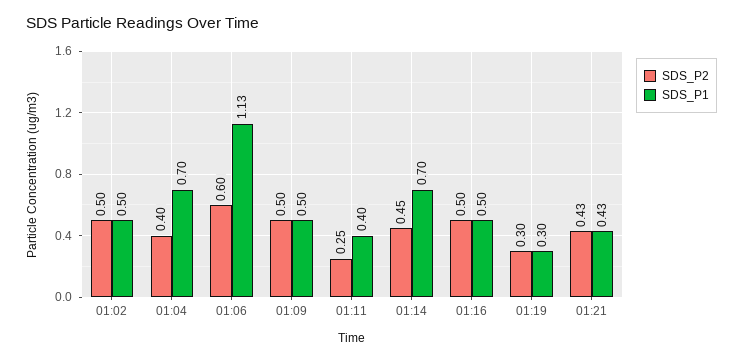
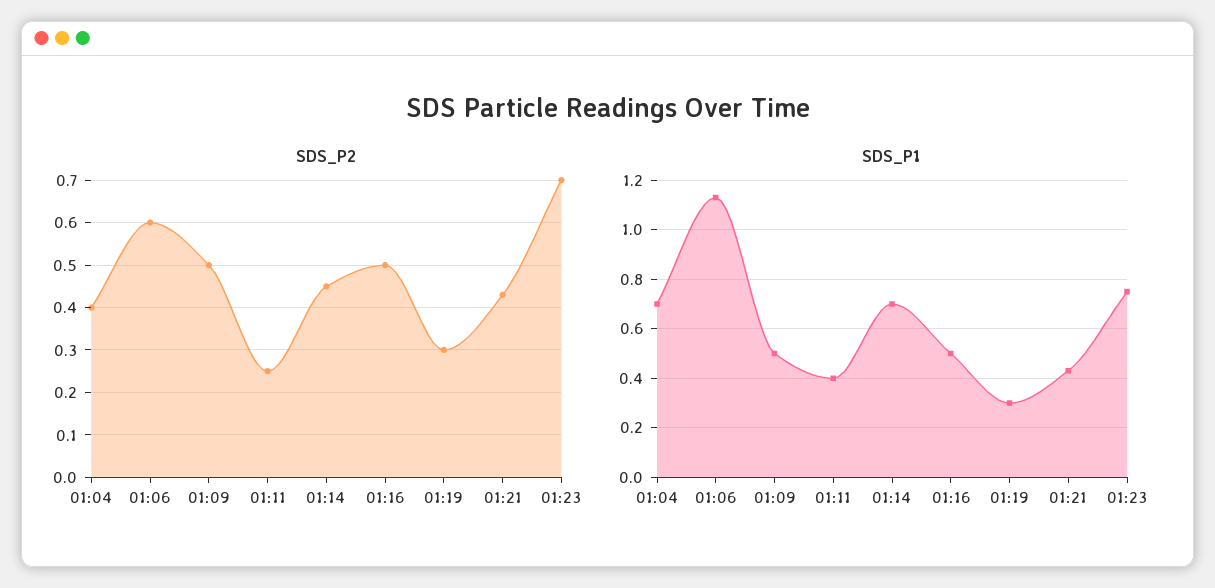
SDS_P2, 01:02: 0.5 -> none
SDS_P1, 01:02: 0.5 -> none
SDS_P2, 01:23: none -> 0.7
SDS_P1, 01:23: none -> 0.75

